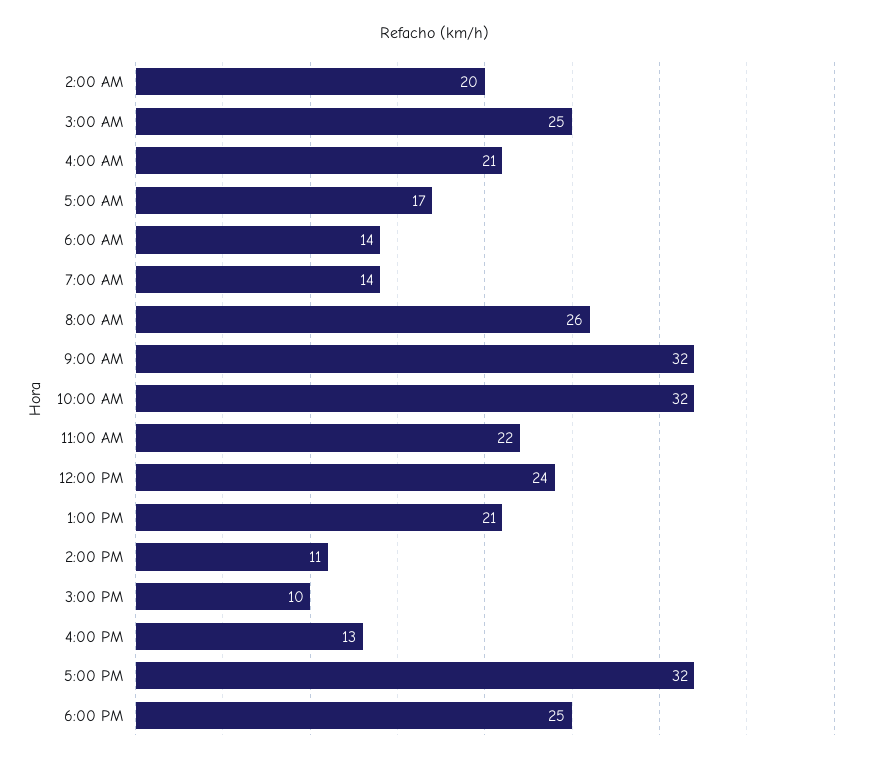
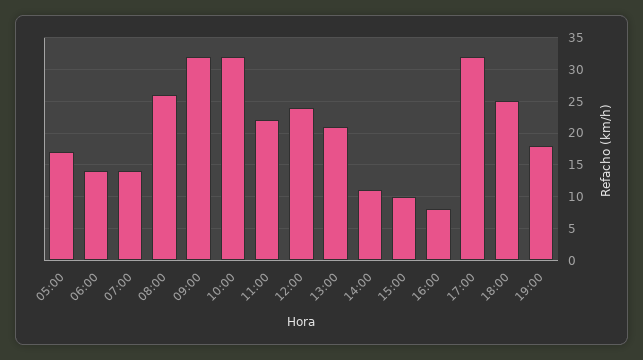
2:00 AM: 20 -> none
3:00 AM: 25 -> none
4:00 AM: 21 -> none
4:00 PM: 13 -> 8
19:00: none -> 18

